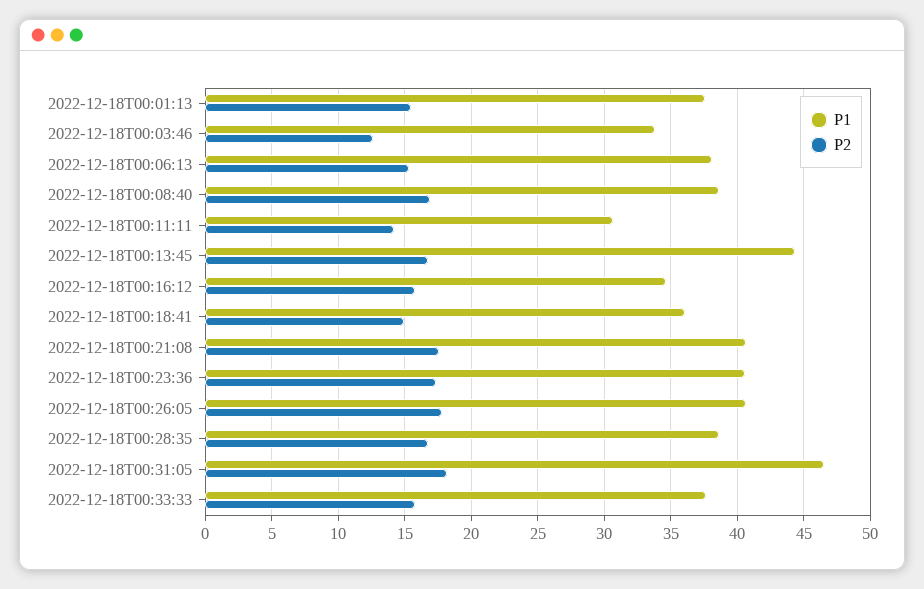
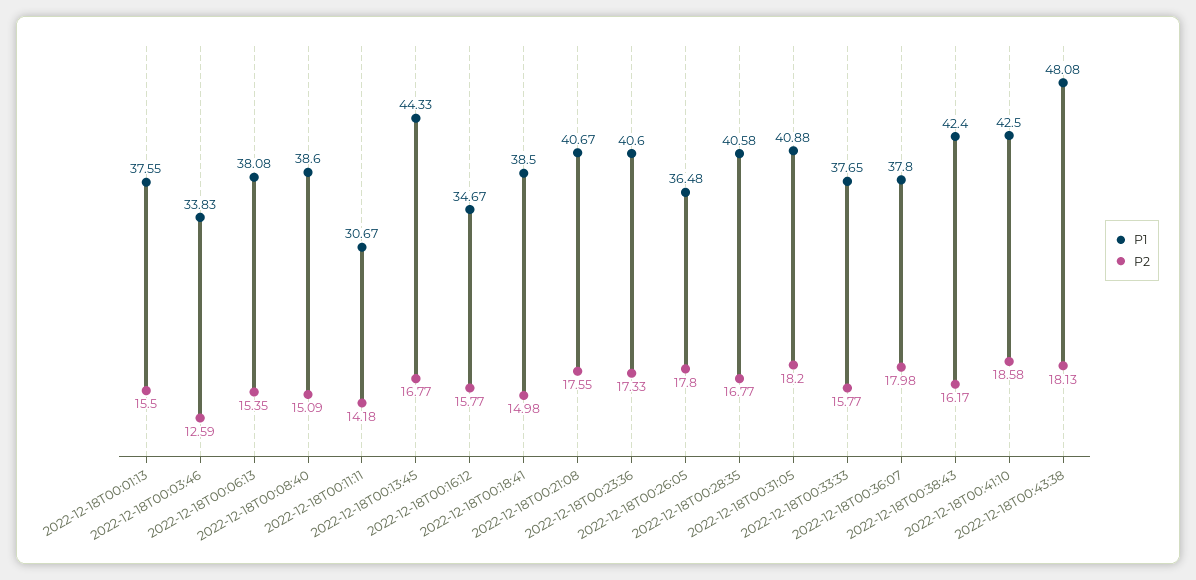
P2, 2022-12-18T00:08:40: 17 -> 15.09
P1, 2022-12-18T00:18:41: 36 -> 38.5
P1, 2022-12-18T00:26:05: 40.5 -> 36.48
P1, 2022-12-18T00:28:35: 38.5 -> 40.58
P1, 2022-12-18T00:31:05: 46.5 -> 40.88
P1, 2022-12-18T00:36:07: none -> 37.8
P2, 2022-12-18T00:36:07: none -> 17.98
P1, 2022-12-18T00:38:43: none -> 42.4
P2, 2022-12-18T00:38:43: none -> 16.17
P1, 2022-12-18T00:41:10: none -> 42.5
P2, 2022-12-18T00:41:10: none -> 18.58
P1, 2022-12-18T00:43:38: none -> 48.08
P2, 2022-12-18T00:43:38: none -> 18.13

